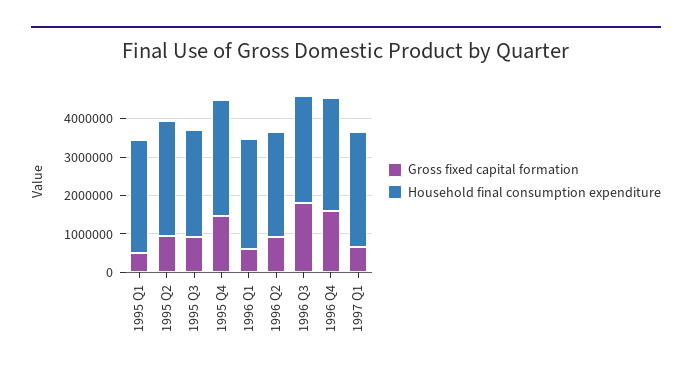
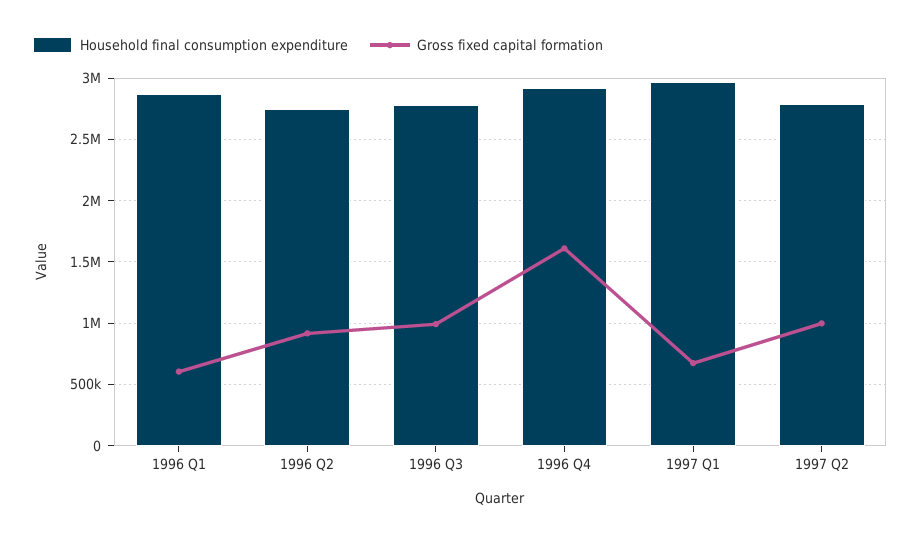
Gross fixed capital formation, 1995 Q1: 500000 -> none
Household final consumption expenditure, 1995 Q1: 3000000 -> none
Gross fixed capital formation, 1995 Q2: 1000000 -> none
Household final consumption expenditure, 1995 Q2: 3000000 -> none
Gross fixed capital formation, 1995 Q3: 1000000 -> none
Household final consumption expenditure, 1995 Q3: 2750000 -> none
Gross fixed capital formation, 1995 Q4: 1500000 -> none
Household final consumption expenditure, 1995 Q4: 3000000 -> none
Gross fixed capital formation, 1996 Q3: 1750000 -> 1000000
Household final consumption expenditure, 1997 Q2: none -> 2800000
Gross fixed capital formation, 1997 Q2: none -> 1000000

